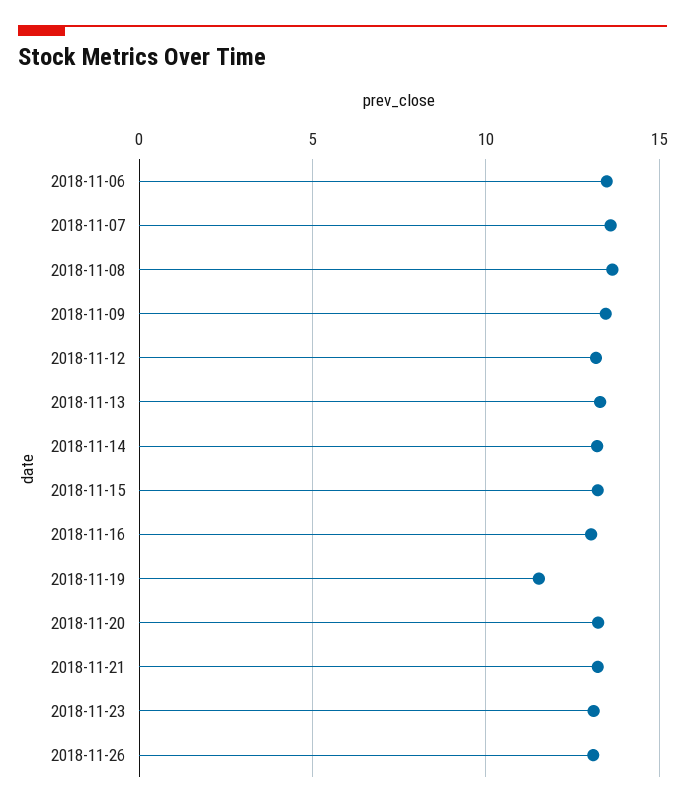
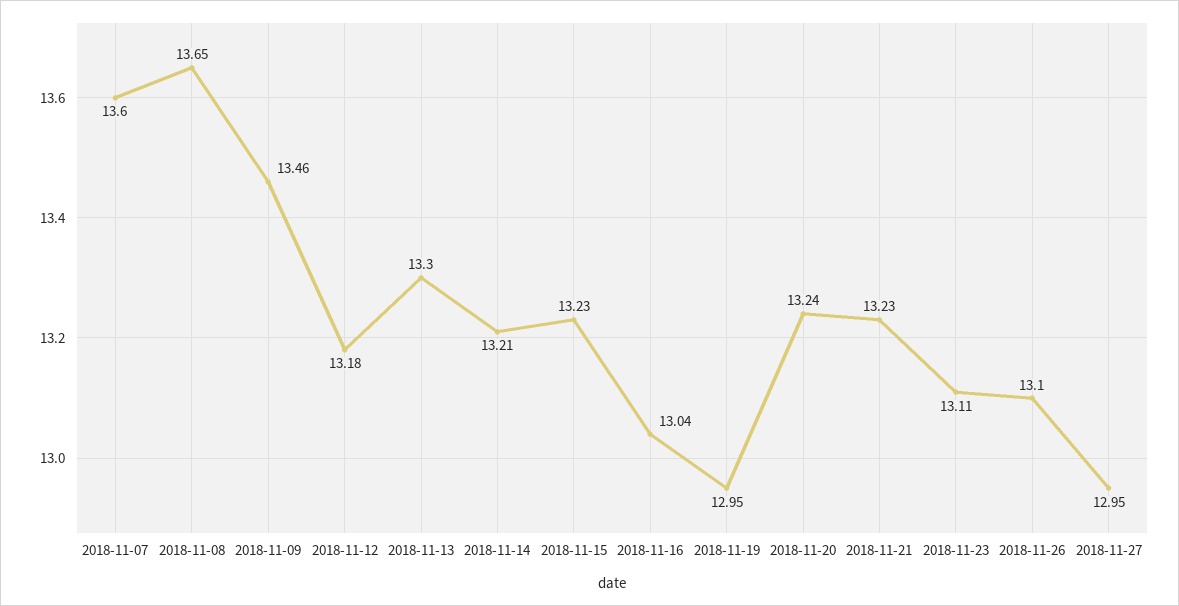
2018-11-06: 13.5 -> none
2018-11-19: 11.5 -> 12.95
2018-11-27: none -> 12.95

